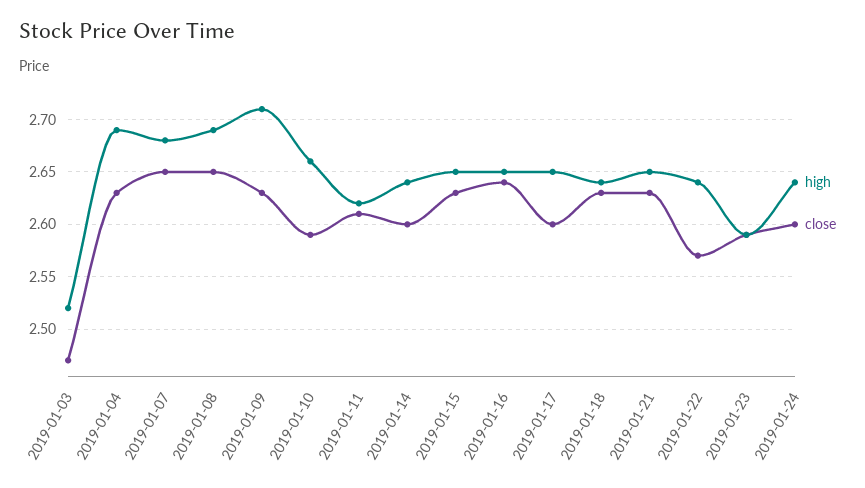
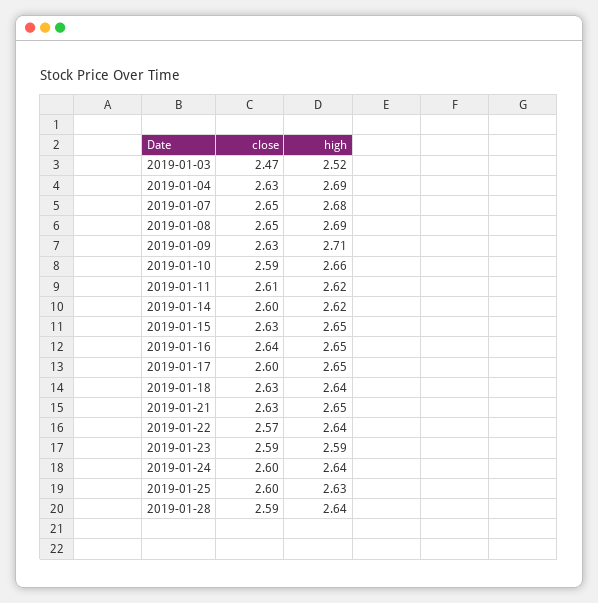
high, 2019-01-14: 2.64 -> 2.62
close, 2019-01-25: none -> 2.6
high, 2019-01-25: none -> 2.63
close, 2019-01-28: none -> 2.59
high, 2019-01-28: none -> 2.64

